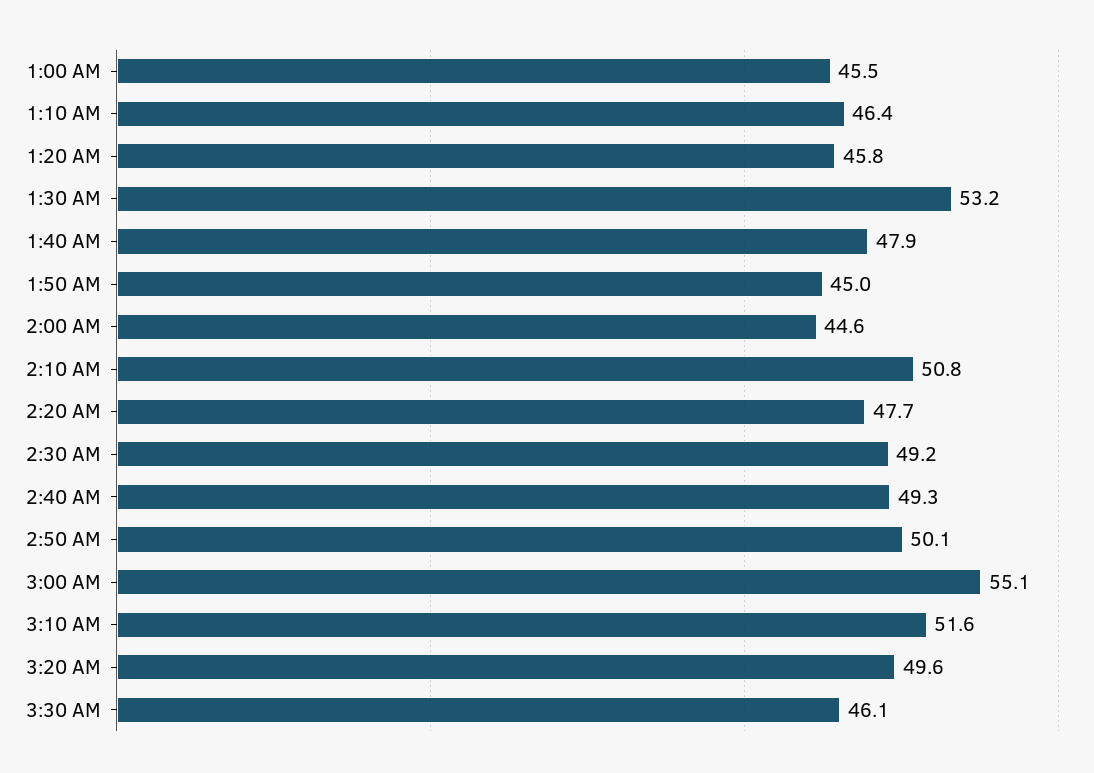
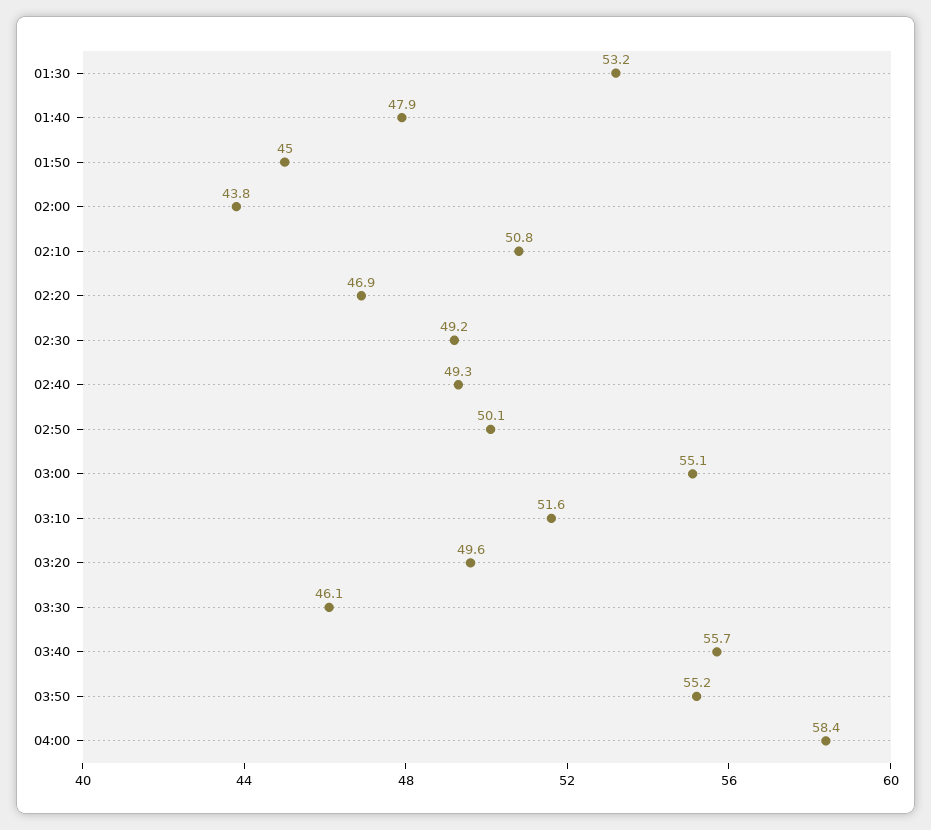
1:00 AM: 45.5 -> none
1:10 AM: 46.4 -> none
1:20 AM: 45.8 -> none
2:00 AM: 44.6 -> 43.8
2:20 AM: 47.7 -> 46.9
03:40: none -> 55.7
03:50: none -> 55.2
04:00: none -> 58.4

